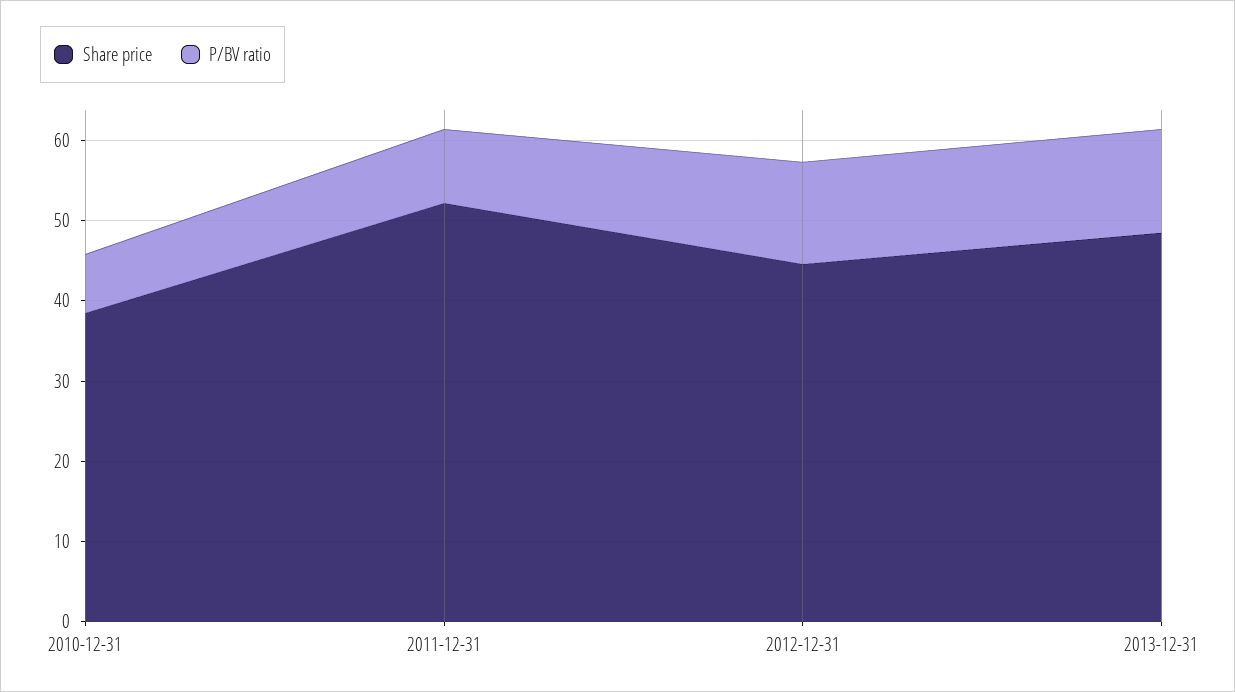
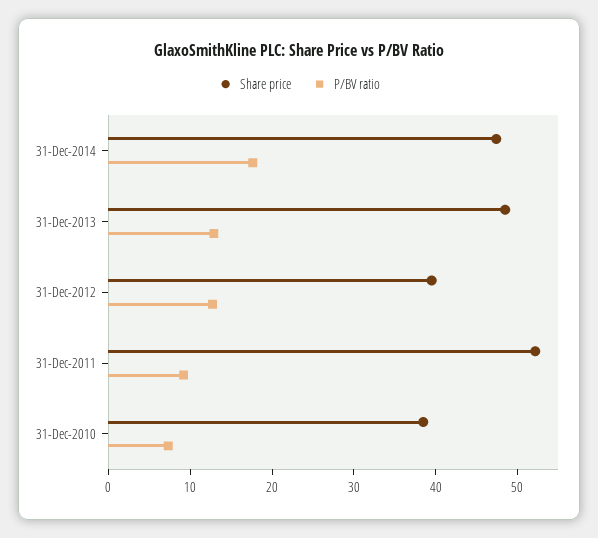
Share price, 2012-12-31: 44 -> 40
Share price, 31-Dec-2014: none -> 48
P/BV ratio, 31-Dec-2014: none -> 18

